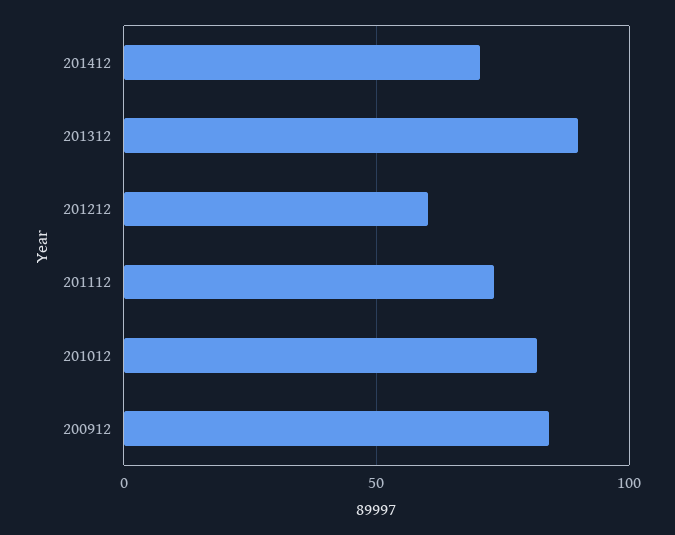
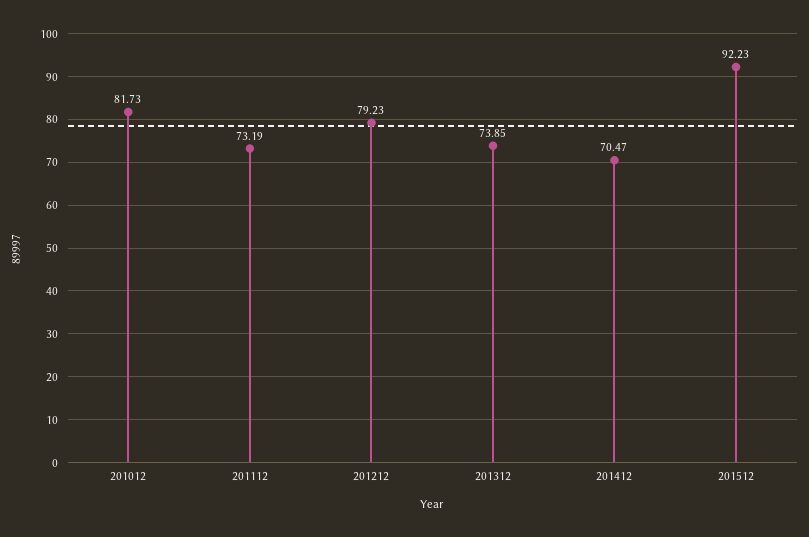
201312: 90 -> 73.85
201212: 60 -> 79.23
200912: 85 -> none
201512: none -> 92.23

